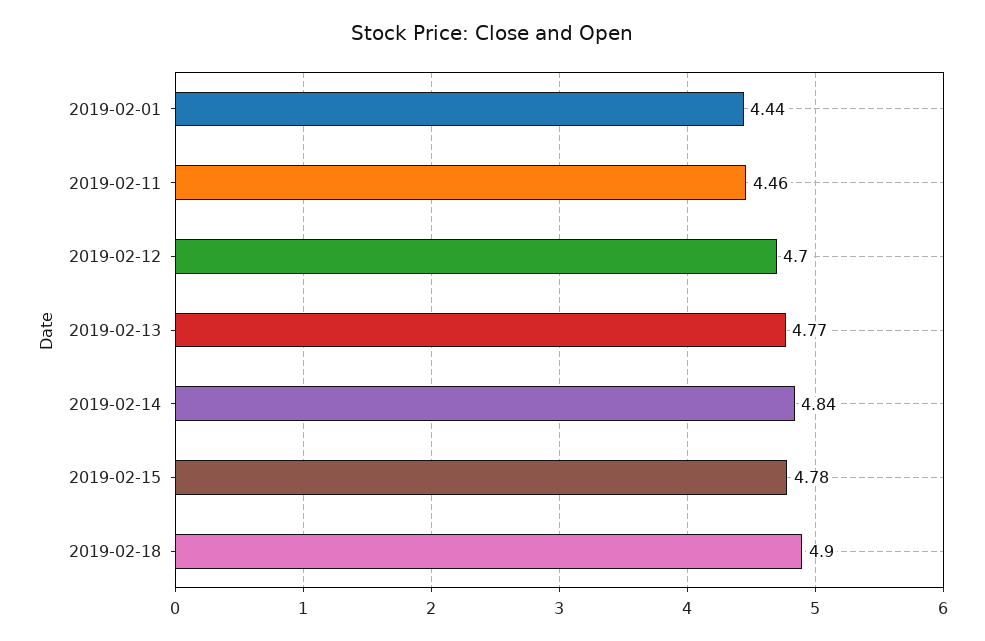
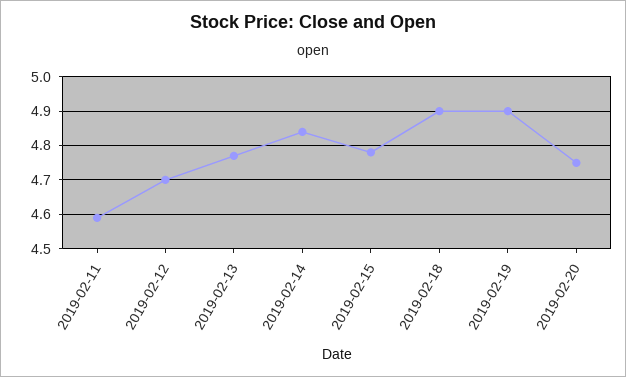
2019-02-01: 4.44 -> none
2019-02-11: 4.46 -> 4.6
2019-02-19: none -> 4.9
2019-02-20: none -> 4.75

